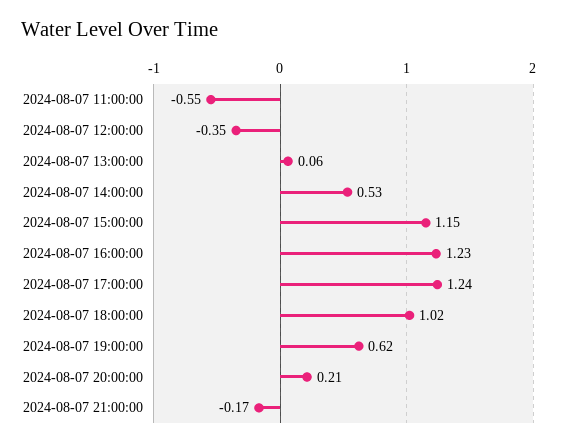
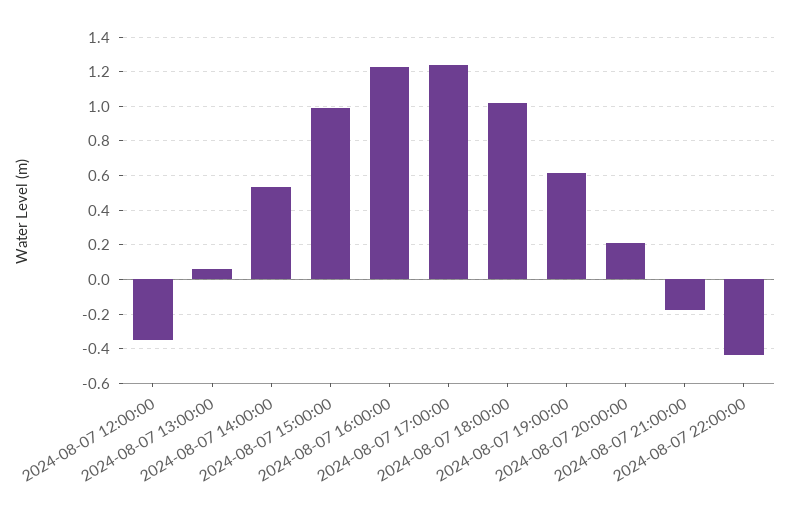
2024-08-07 11:00:00: -0.55 -> none
2024-08-07 15:00:00: 1.15 -> 1
2024-08-07 22:00:00: none -> -0.45

